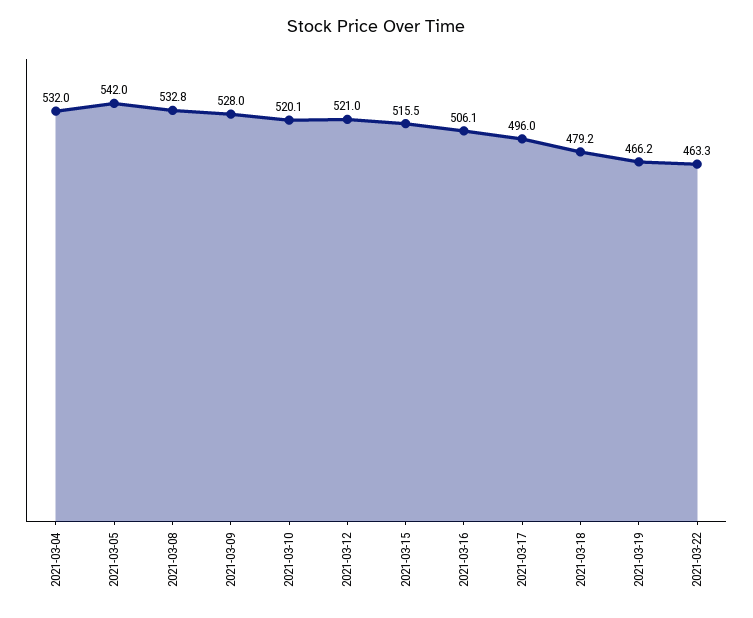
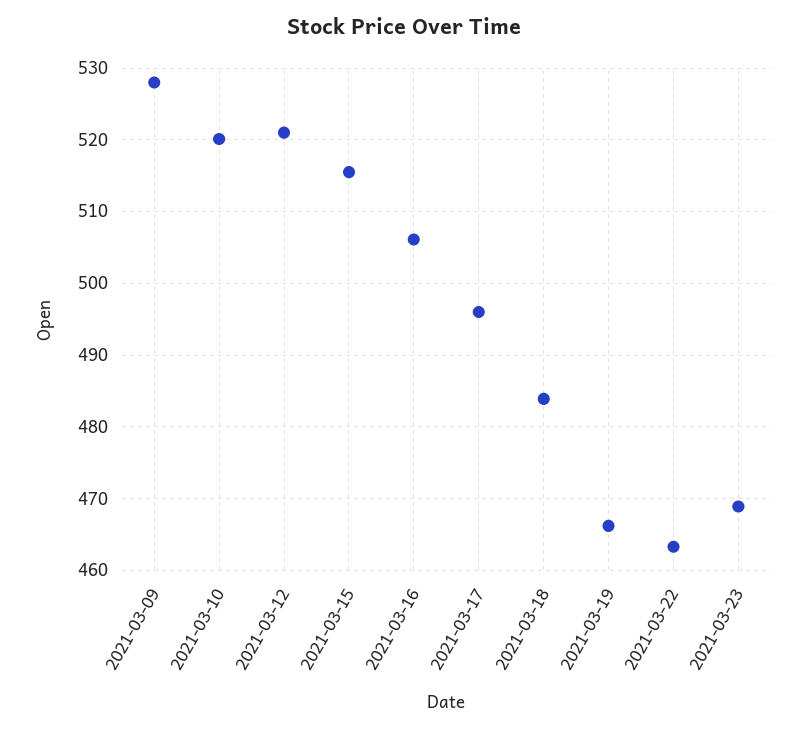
2021-03-04: 532 -> none
2021-03-05: 542 -> none
2021-03-08: 532.8 -> none
2021-03-18: 479.2 -> 484
2021-03-23: none -> 469

